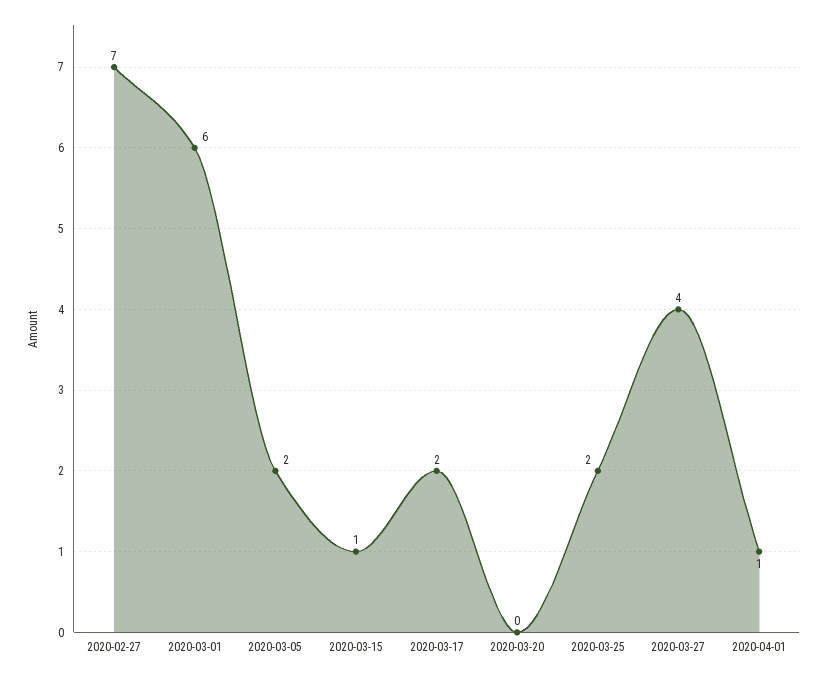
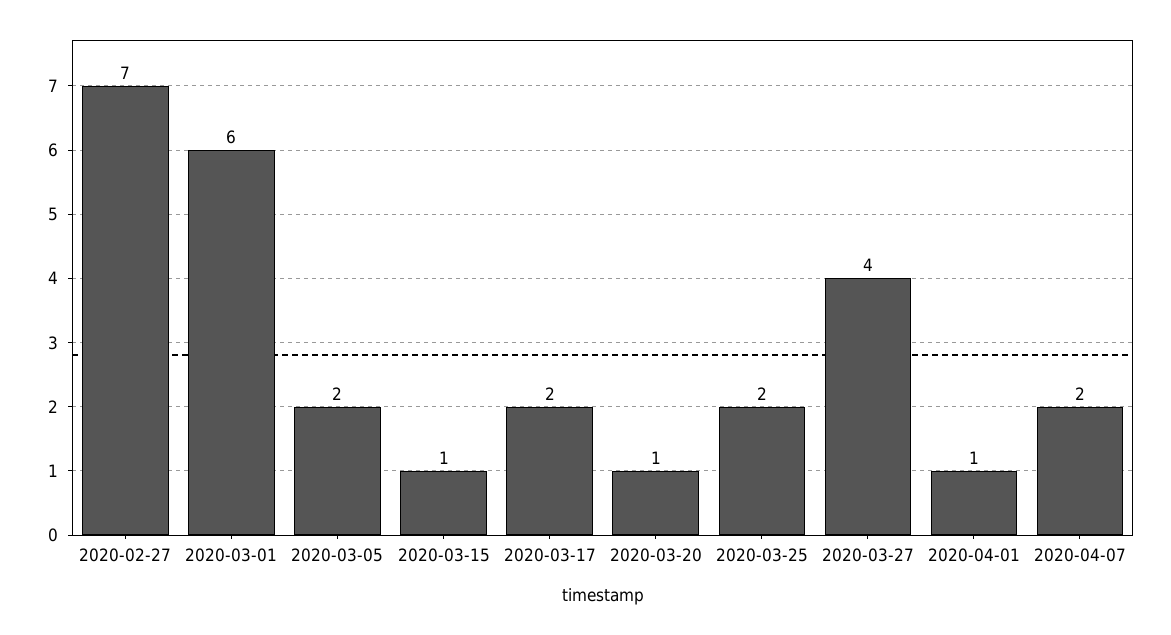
2020-03-20: 0 -> 1
2020-04-07: none -> 2

